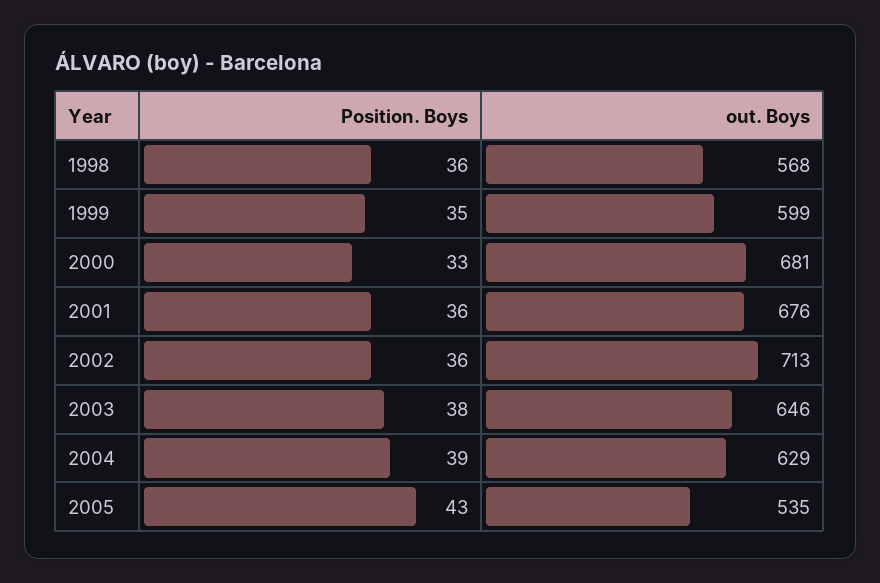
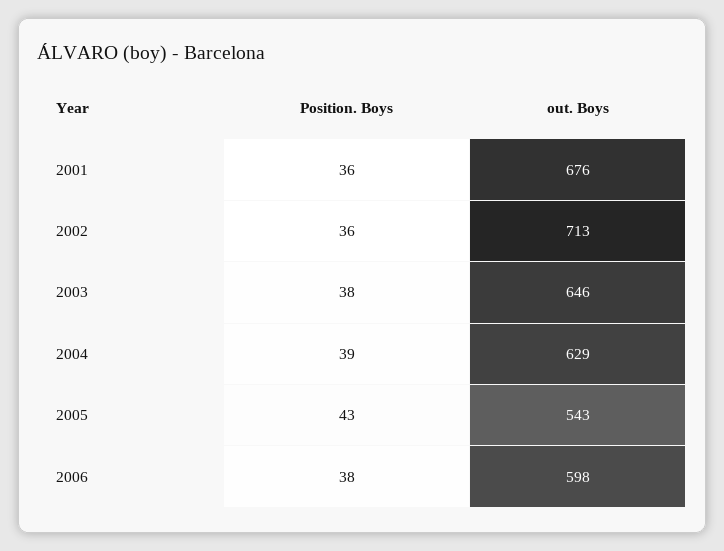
Position. Boys, 1998: 36 -> none
out. Boys, 1998: 568 -> none
Position. Boys, 1999: 35 -> none
out. Boys, 1999: 599 -> none
Position. Boys, 2000: 33 -> none
out. Boys, 2000: 681 -> none
out. Boys, 2005: 535 -> 543
Position. Boys, 2006: none -> 38
out. Boys, 2006: none -> 598

